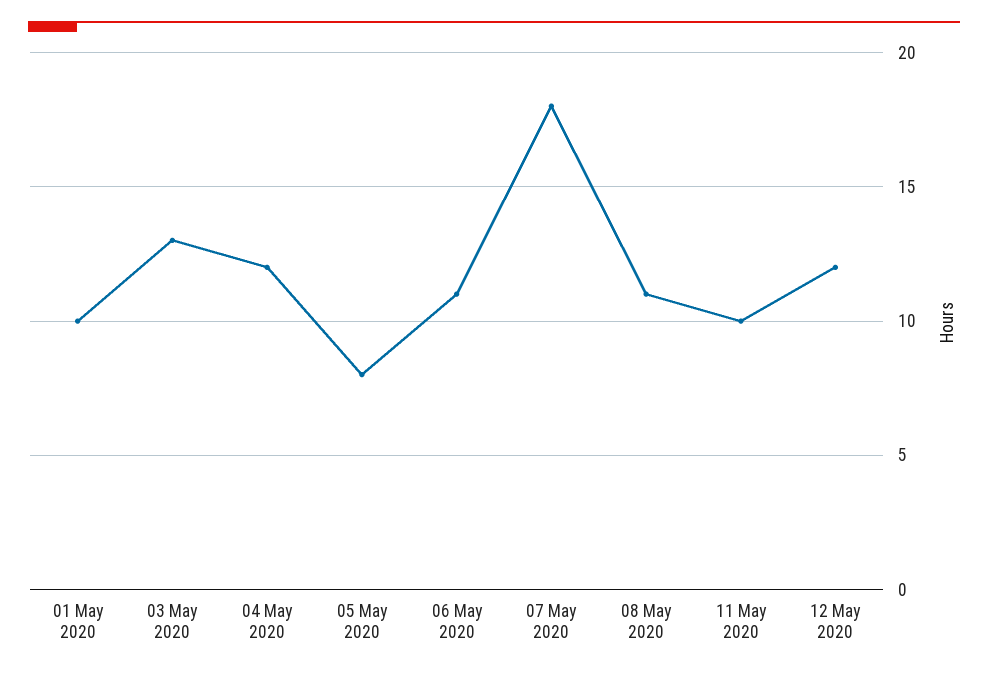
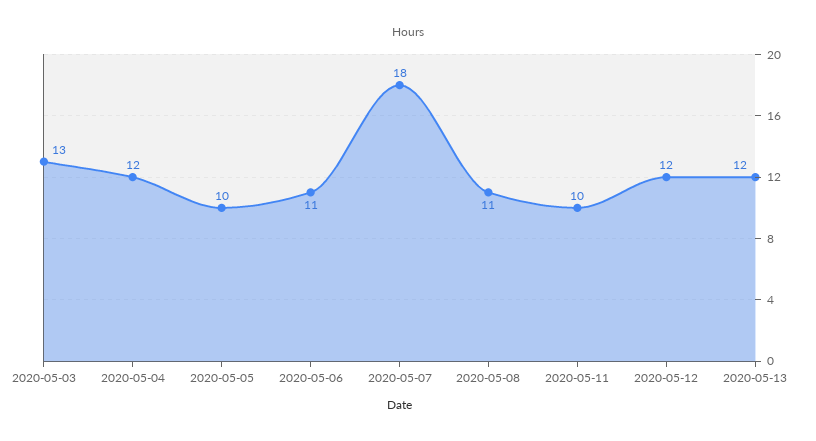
01 May 2020: 10 -> none
05 May 2020: 8 -> 10
2020-05-13: none -> 12

